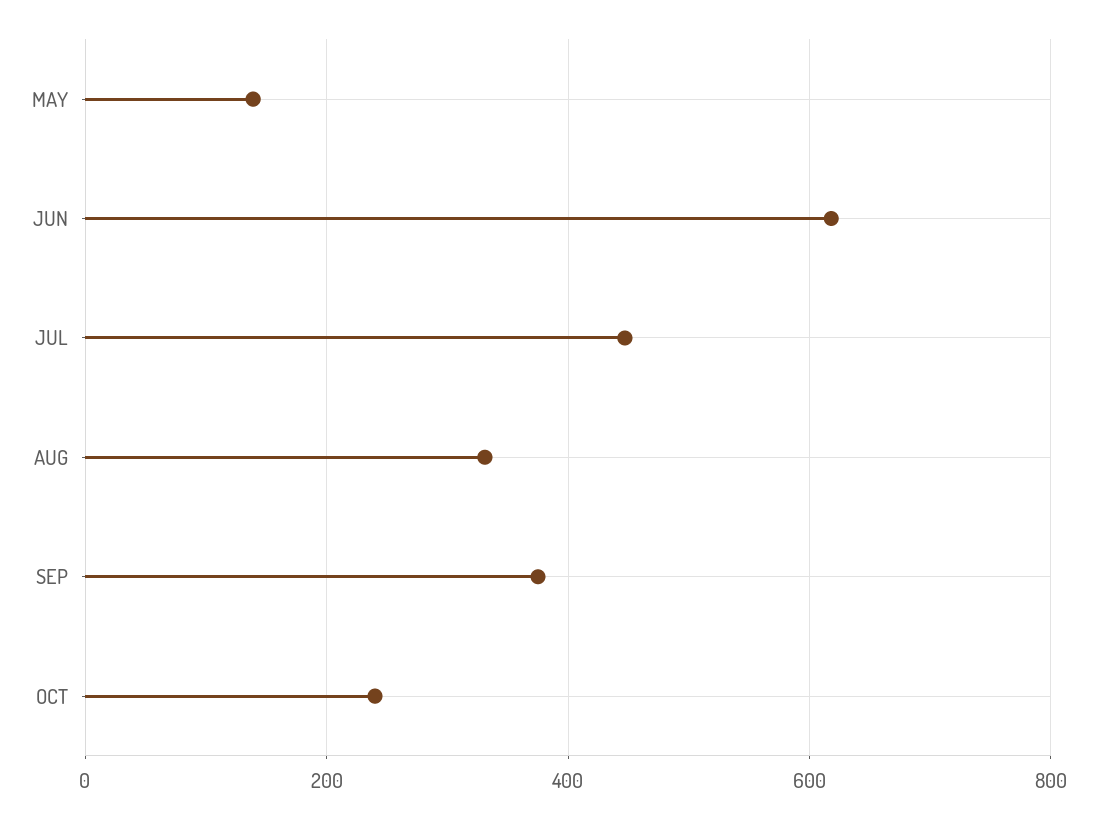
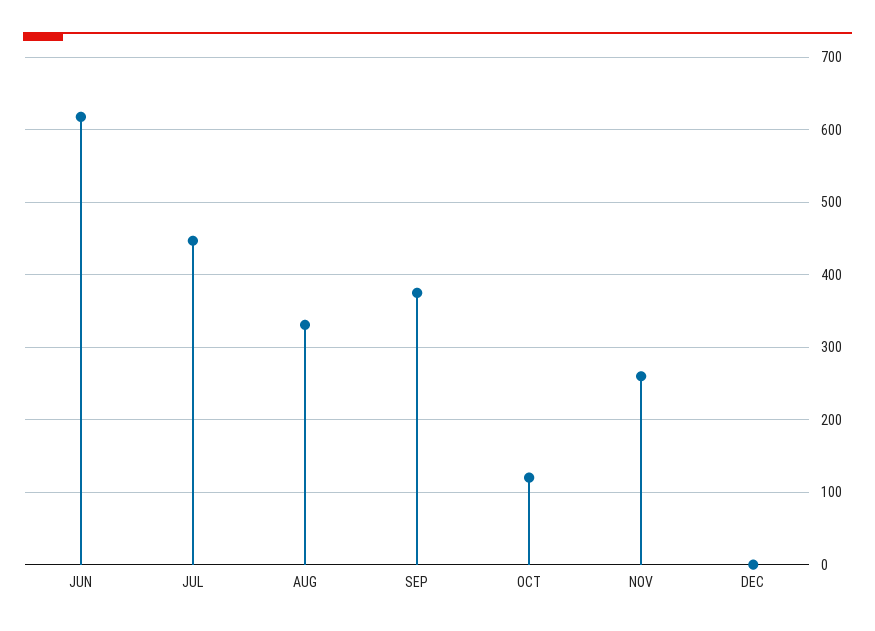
MAY: 140 -> none
OCT: 240 -> 120
NOV: none -> 260
DEC: none -> 0

